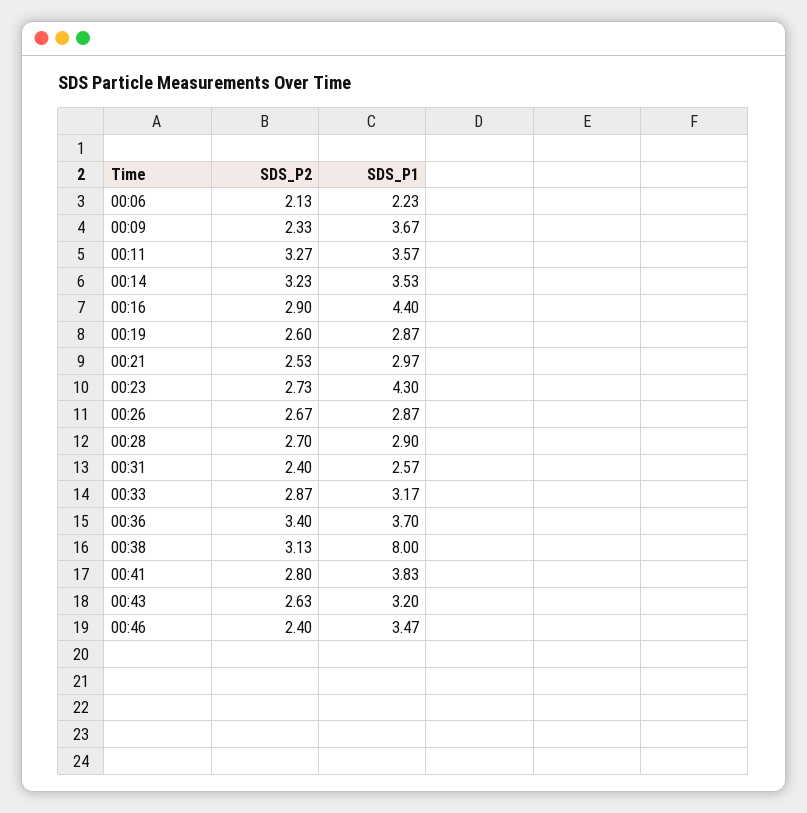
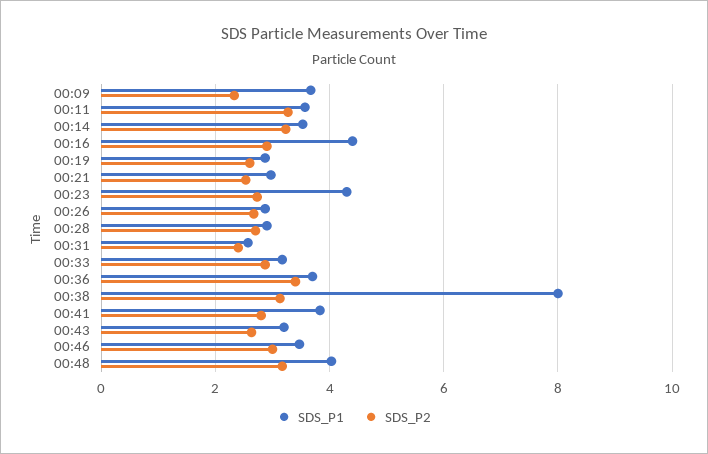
SDS_P2, 00:06: 2.13 -> none
SDS_P1, 00:06: 2.23 -> none
SDS_P2, 00:46: 2.4 -> 3
SDS_P1, 00:48: none -> 4
SDS_P2, 00:48: none -> 3.2

